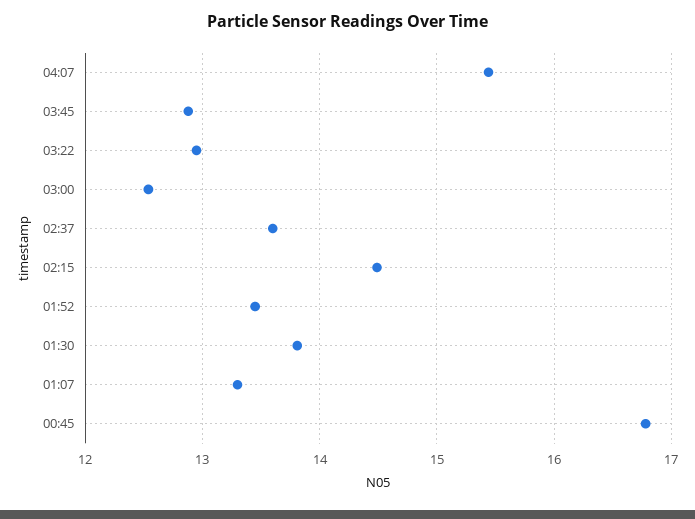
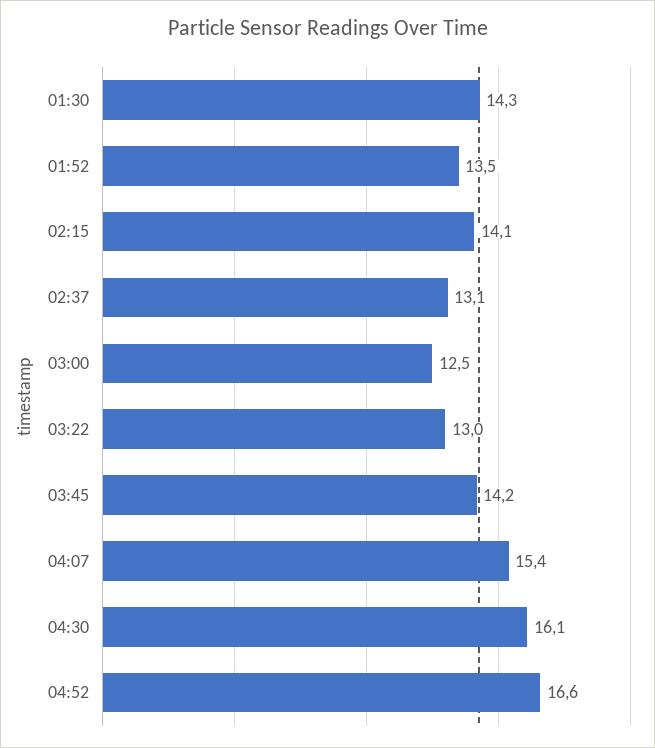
03:45: 12.9 -> 14.2
02:37: 13.6 -> 13.1
02:15: 14.5 -> 14.1
01:30: 13.8 -> 14.3
01:07: 13.3 -> none
00:45: 16.8 -> none
04:30: none -> 16.1
04:52: none -> 16.6

